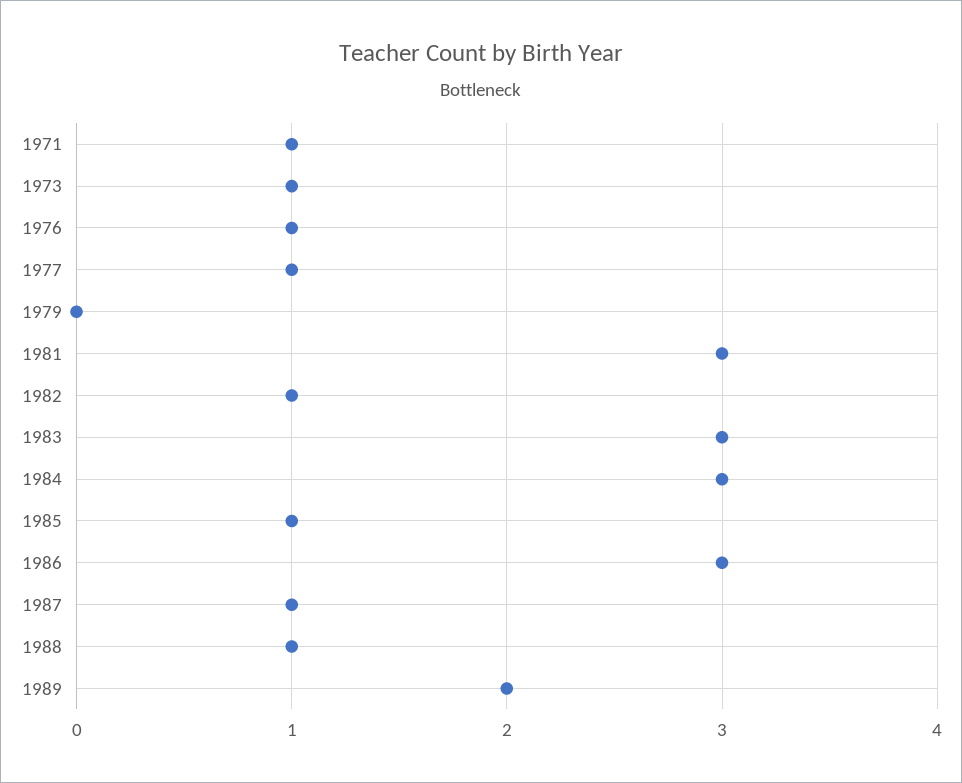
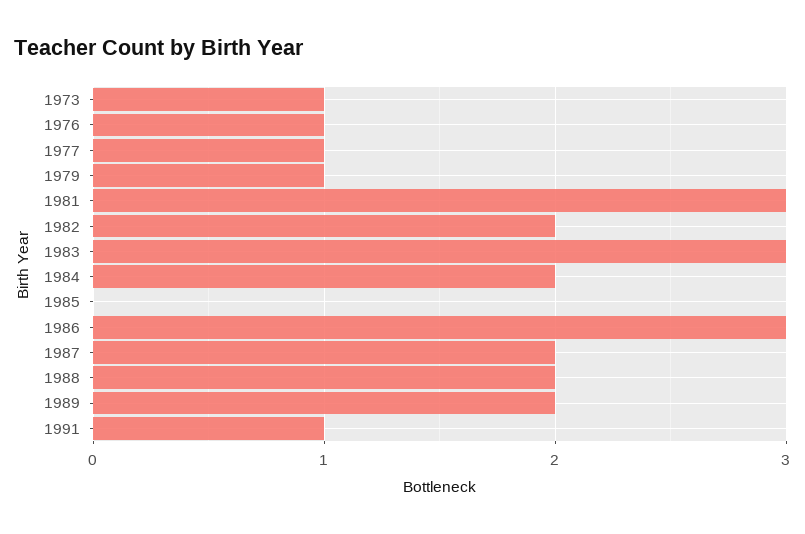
1971: 1 -> none
1979: 0 -> 1
1982: 1 -> 2
1984: 3 -> 2
1985: 1 -> 0
1987: 1 -> 2
1988: 1 -> 2
1991: none -> 1

